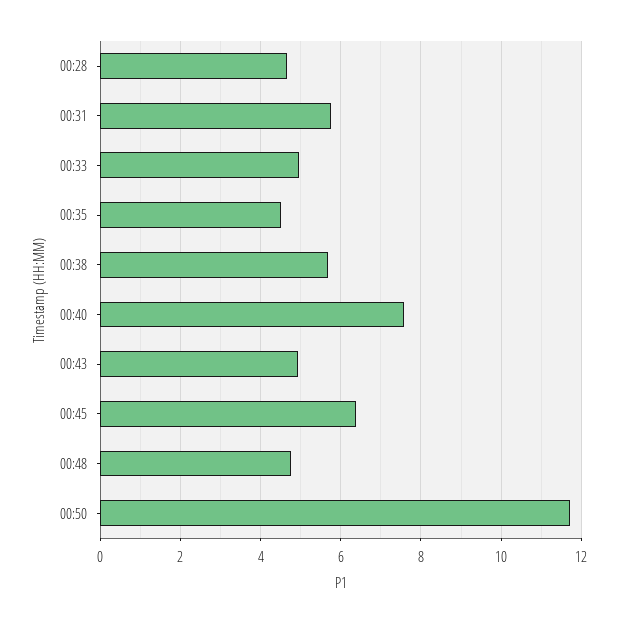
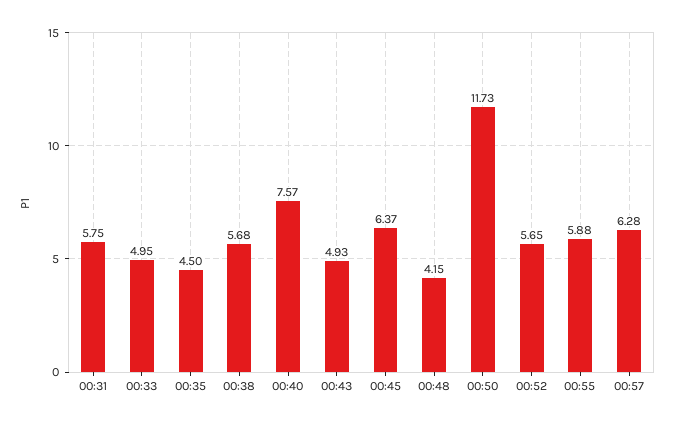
00:28: 4.6 -> none
00:48: 4.8 -> 4.15
00:52: none -> 5.65
00:55: none -> 5.88
00:57: none -> 6.28

